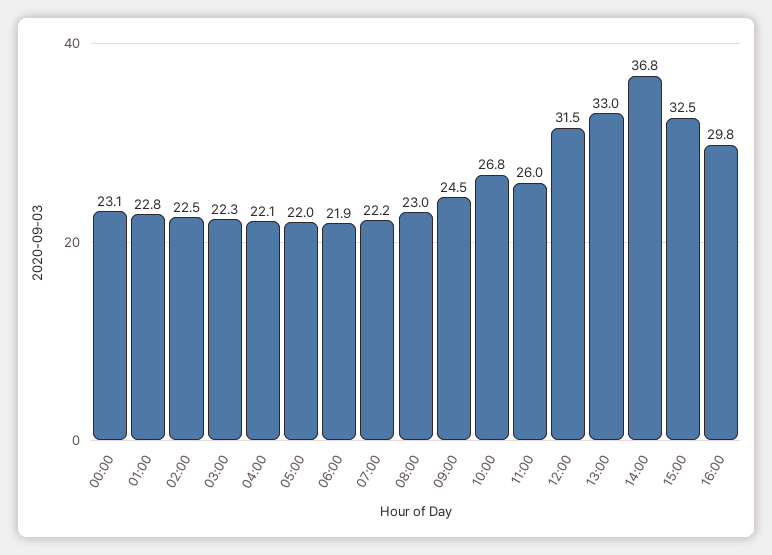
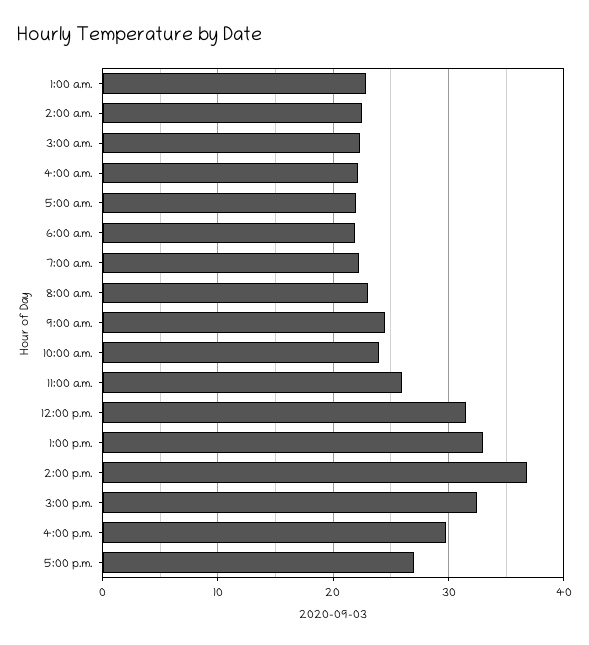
00:00: 23.1 -> none
10:00: 26.8 -> 24
5:00 p.m.: none -> 27

